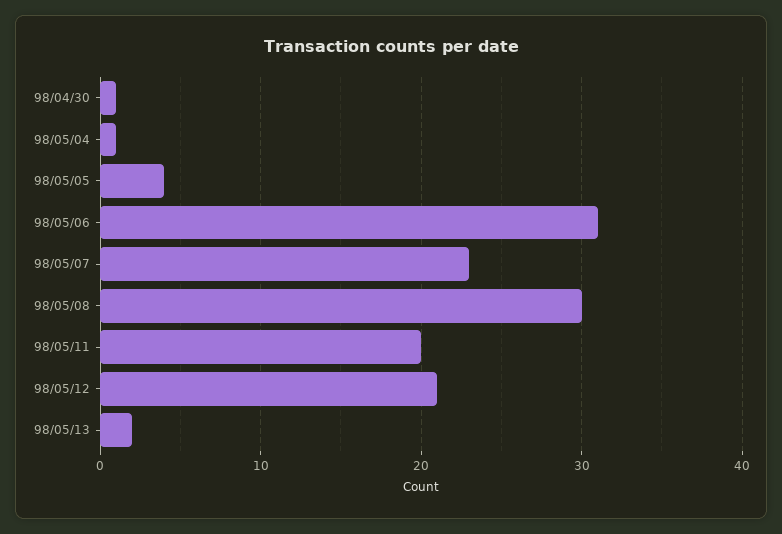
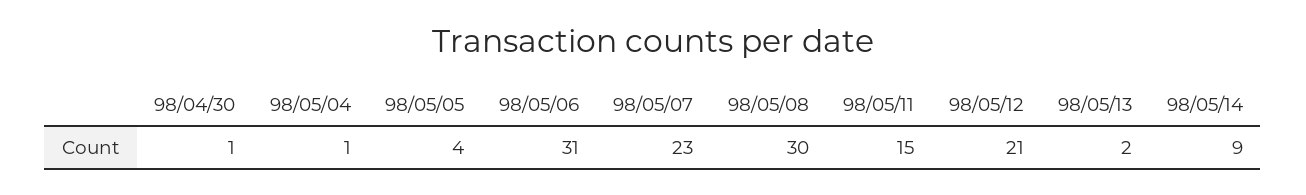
98/05/11: 20 -> 15
98/05/14: none -> 9

